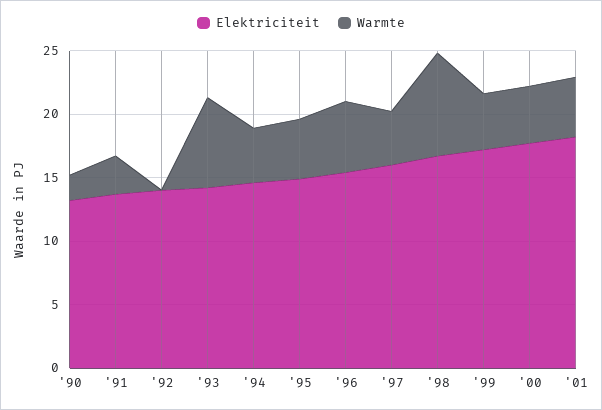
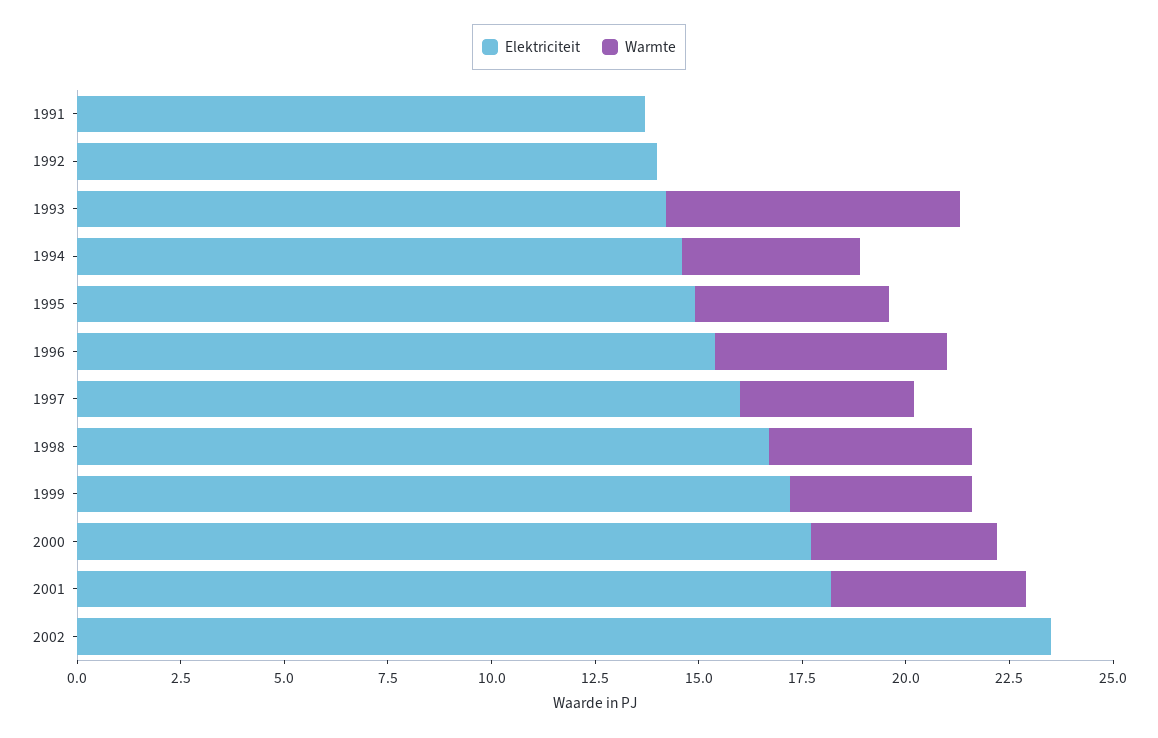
Elektriciteit, '90: 13 -> none
Warmte, '90: 2 -> none
Warmte, '91: 3 -> 0
Warmte, '98: 8 -> 5
Elektriciteit, 2002: none -> 23.5
Warmte, 2002: none -> 0

